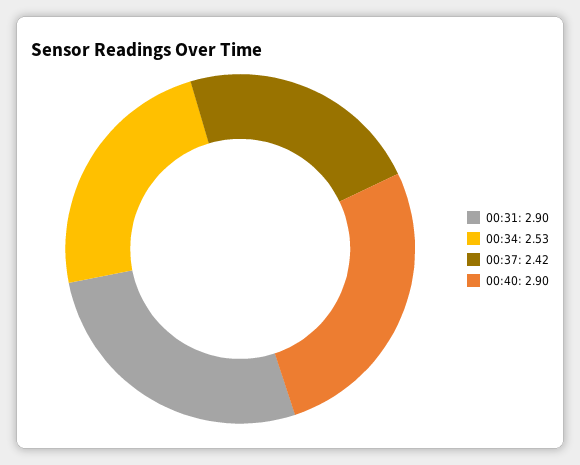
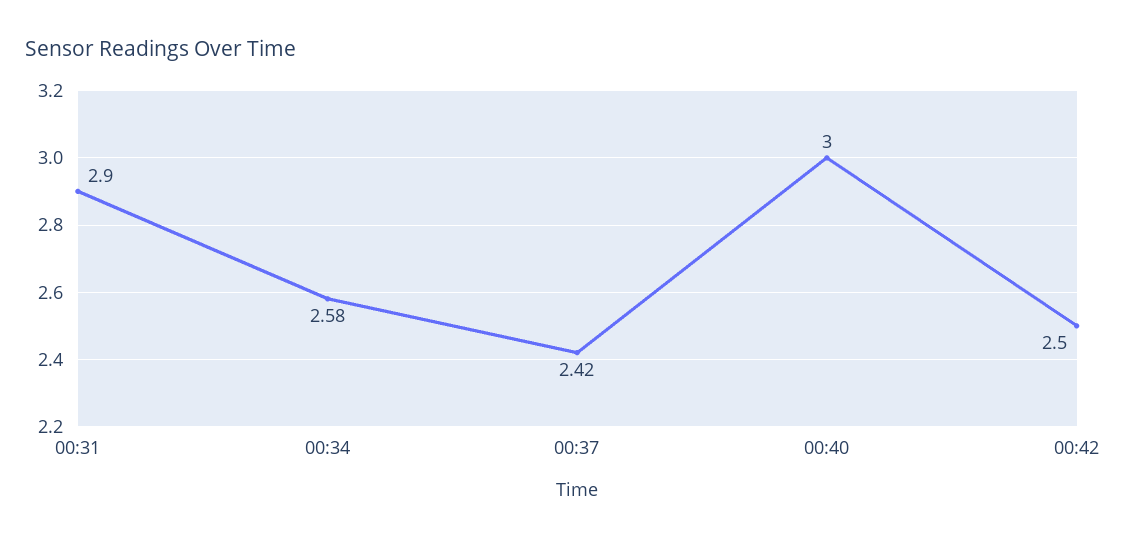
00:34: 2.53 -> 2.58
00:40: 2.9 -> 3
00:42: none -> 2.5

